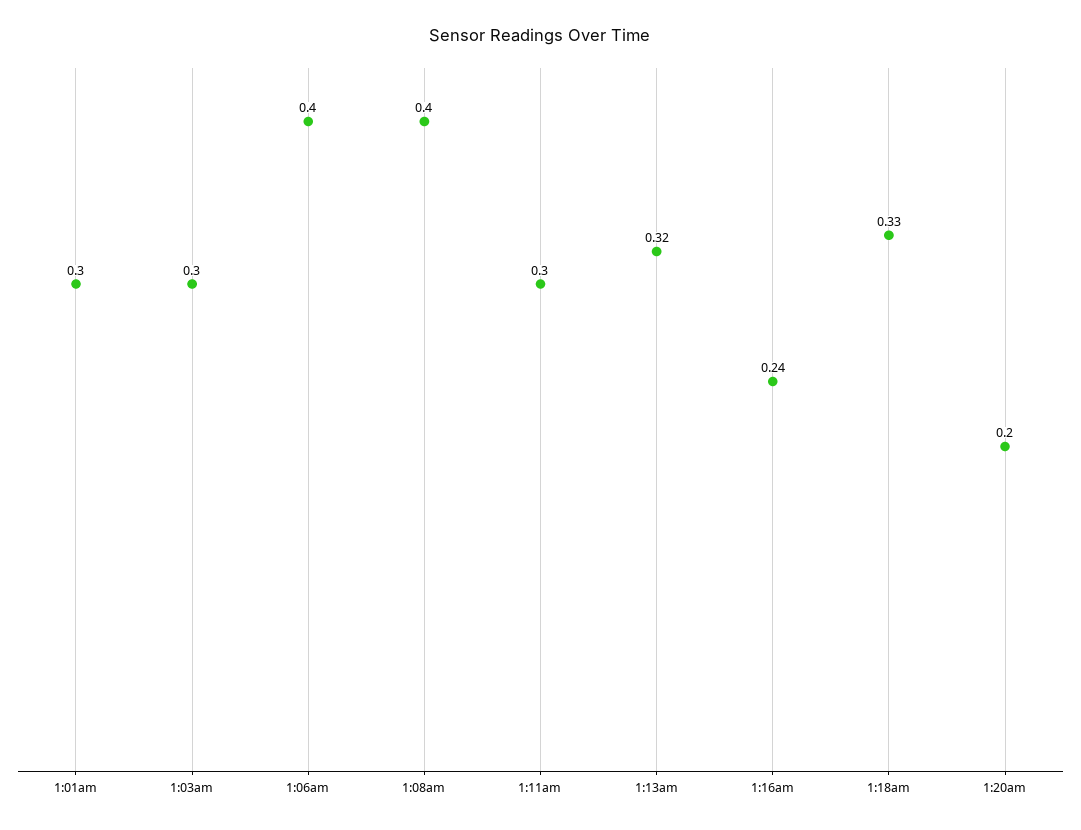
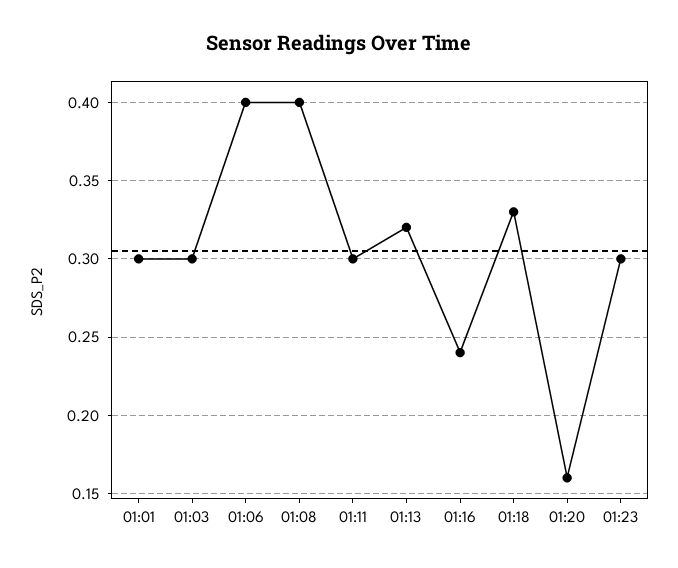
1:20am: 0.2 -> 0.16
01:23: none -> 0.3

